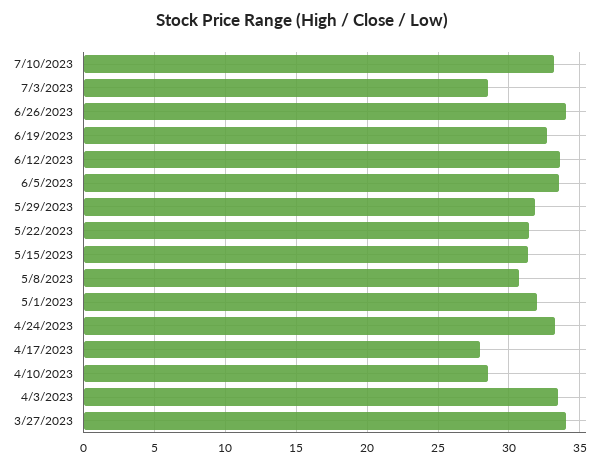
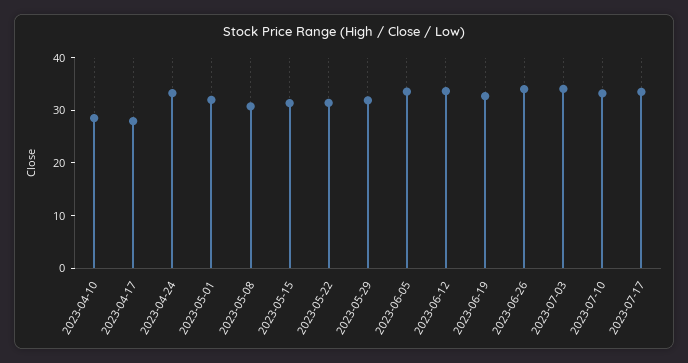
7/3/2023: 28.5 -> 34
4/3/2023: 33.5 -> none
3/27/2023: 34 -> none
2023-07-17: none -> 34

